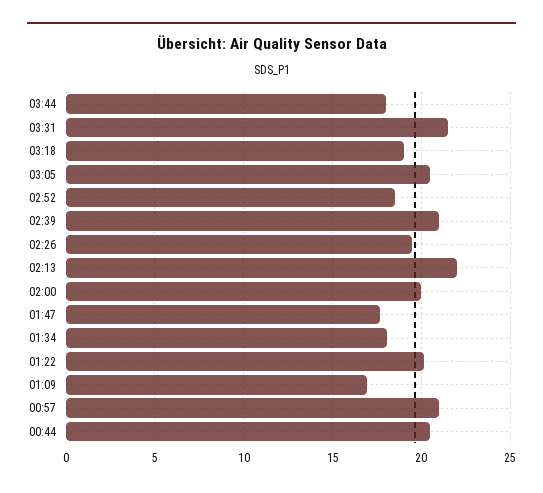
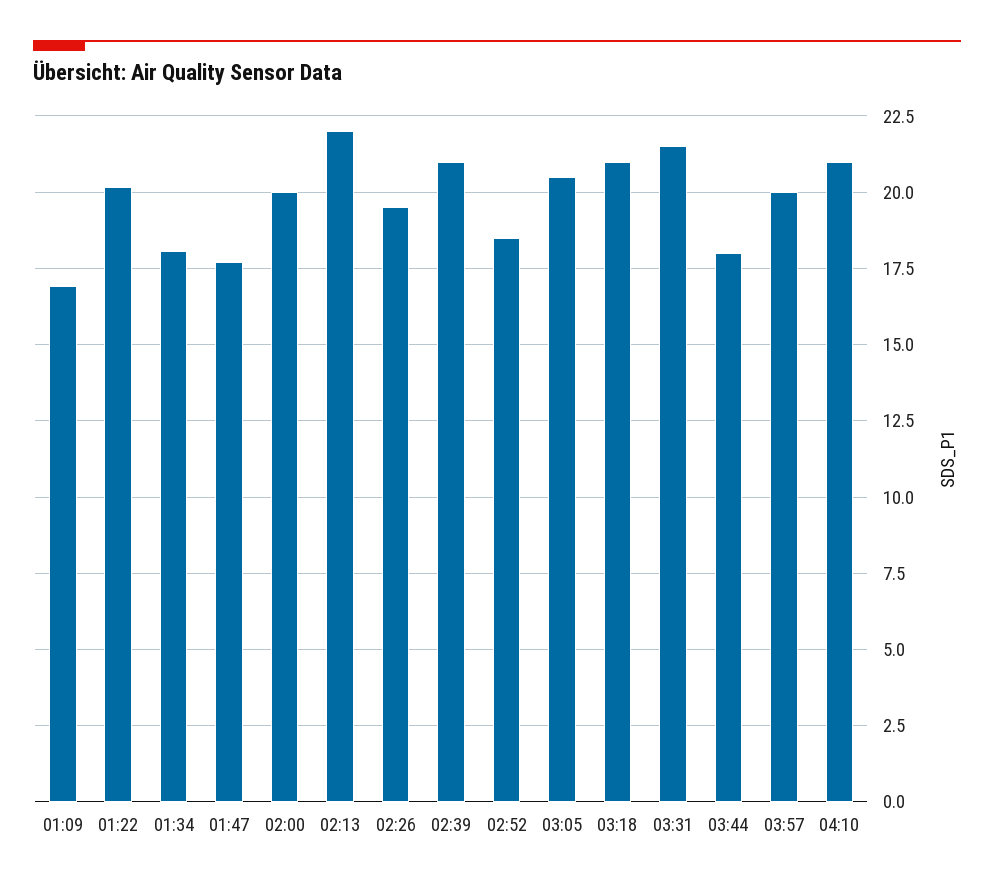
03:18: 19 -> 21
00:57: 21 -> none
00:44: 20.5 -> none
03:57: none -> 20
04:10: none -> 21

